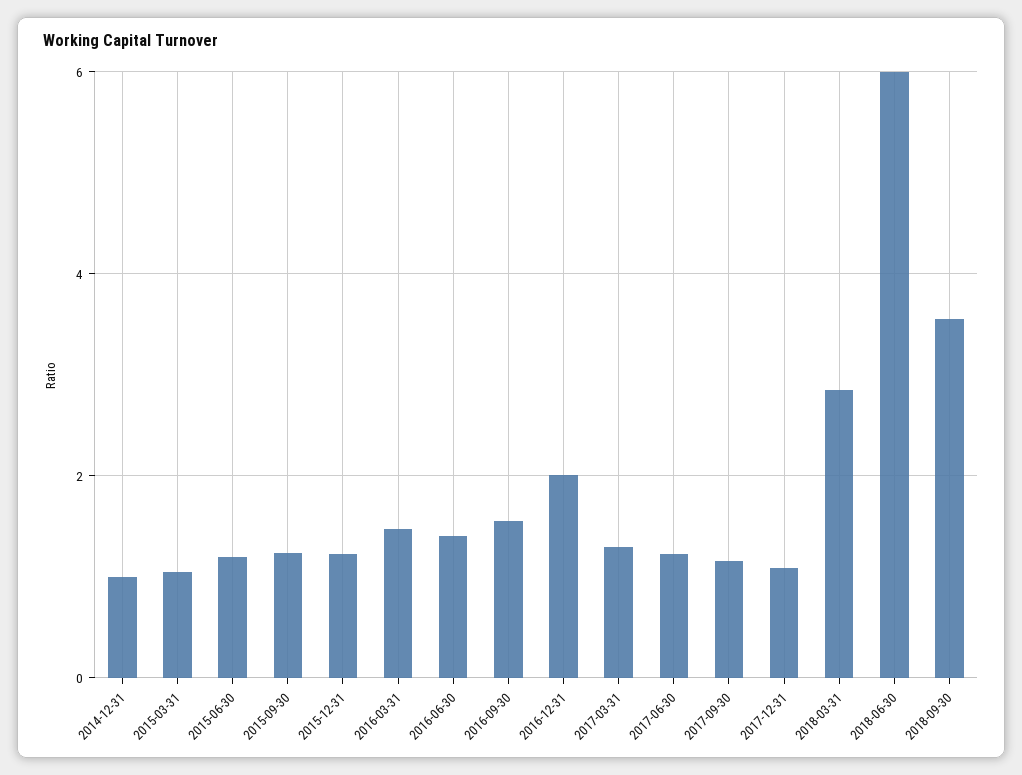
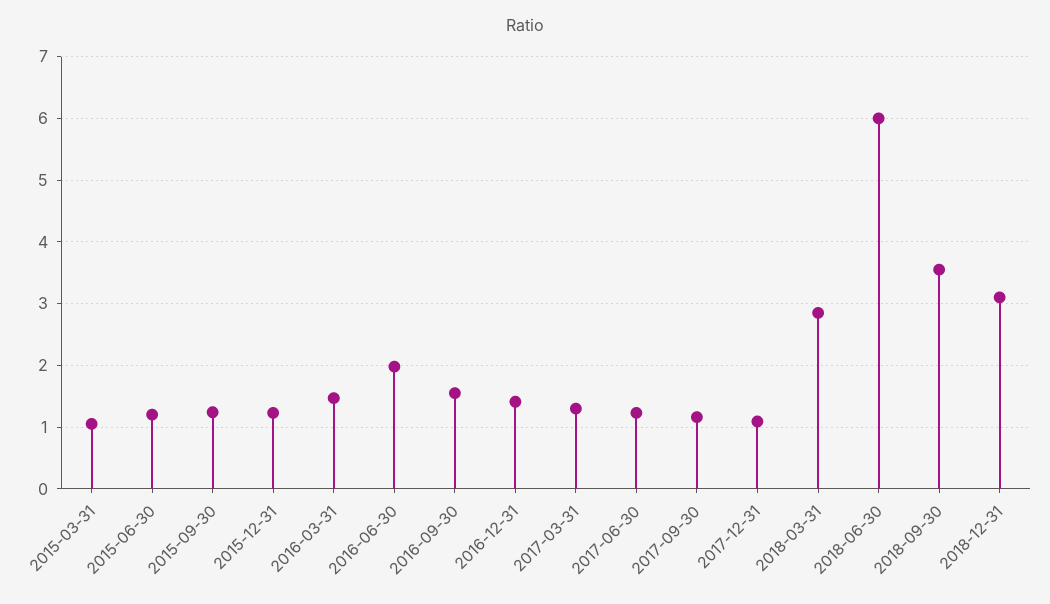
2014-12-31: 1 -> none
2016-06-30: 1.4 -> 2
2016-12-31: 2 -> 1.4
2018-12-31: none -> 3.1

